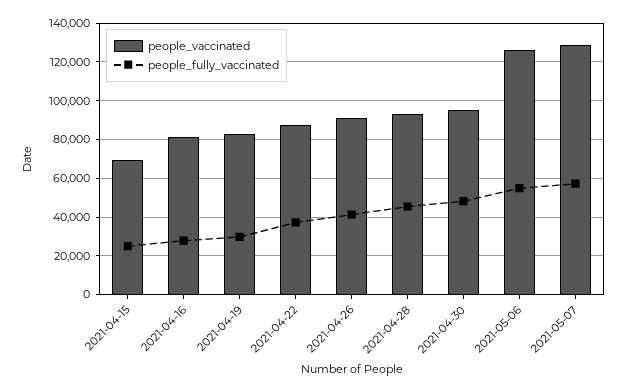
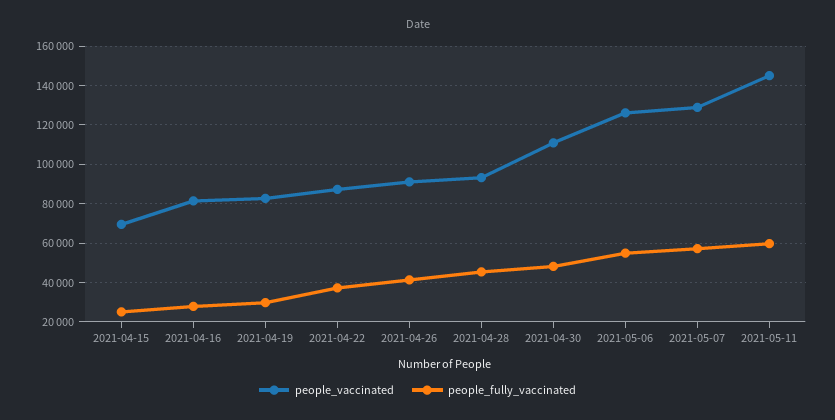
people_vaccinated, 2021-04-30: 95000 -> 110000
people_vaccinated, 2021-05-11: none -> 145000
people_fully_vaccinated, 2021-05-11: none -> 60000

